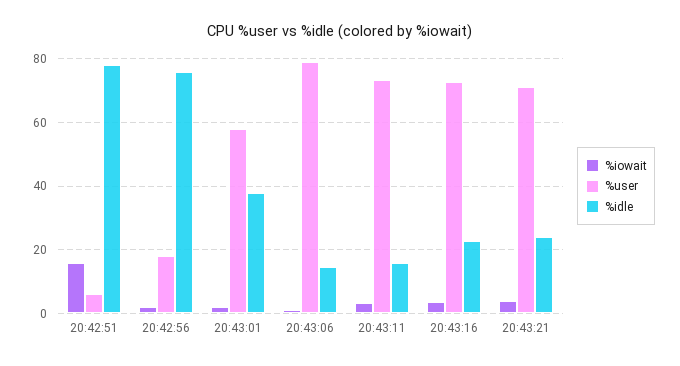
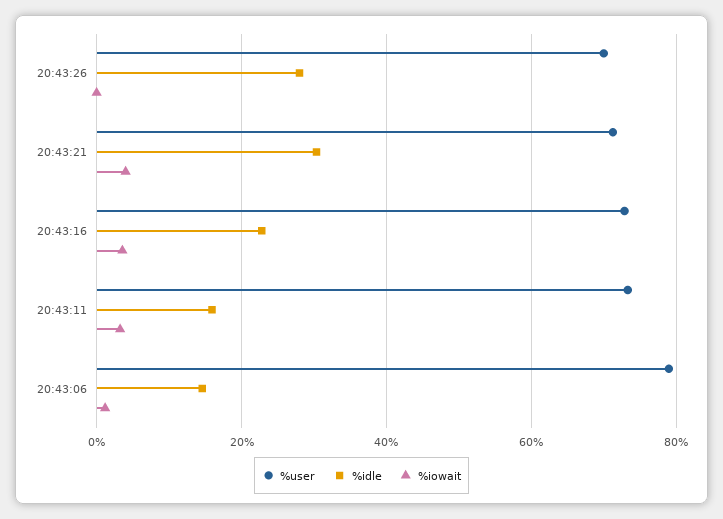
%iowait, 20:42:51: 16 -> none
%user, 20:42:51: 6 -> none
%idle, 20:42:51: 78 -> none
%iowait, 20:42:56: 2 -> none
%user, 20:42:56: 18 -> none
%idle, 20:42:56: 76 -> none
%iowait, 20:43:01: 2 -> none
%user, 20:43:01: 58 -> none
%idle, 20:43:01: 38 -> none
%idle, 20:43:21: 24 -> 30
%user, 20:43:26: none -> 70
%idle, 20:43:26: none -> 28
%iowait, 20:43:26: none -> 0

